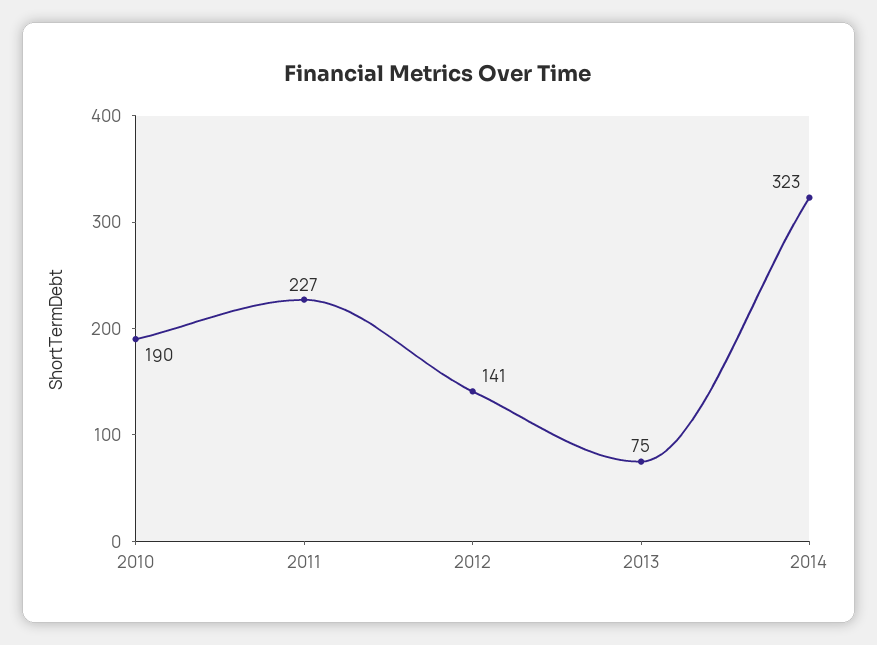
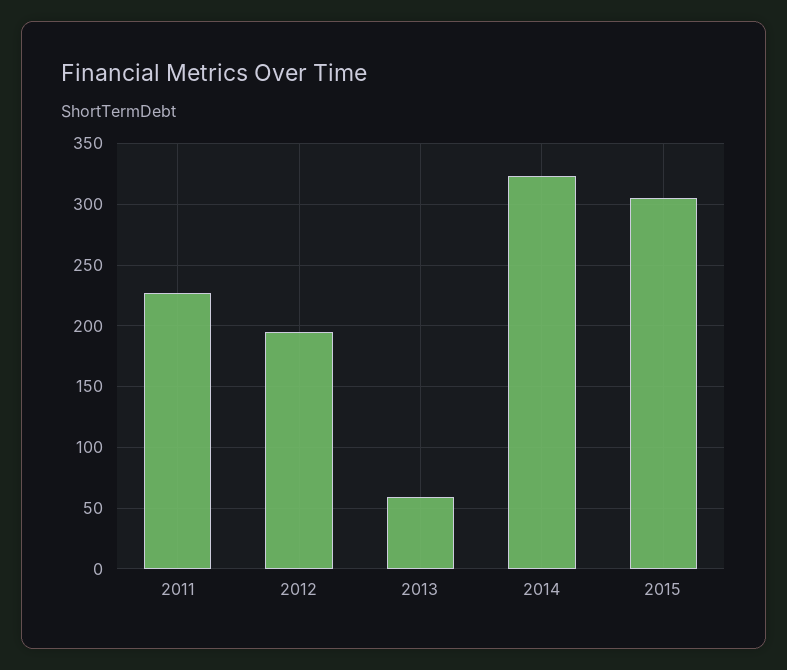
2010: 190 -> none
2012: 141 -> 195
2013: 75 -> 60
2015: none -> 305

